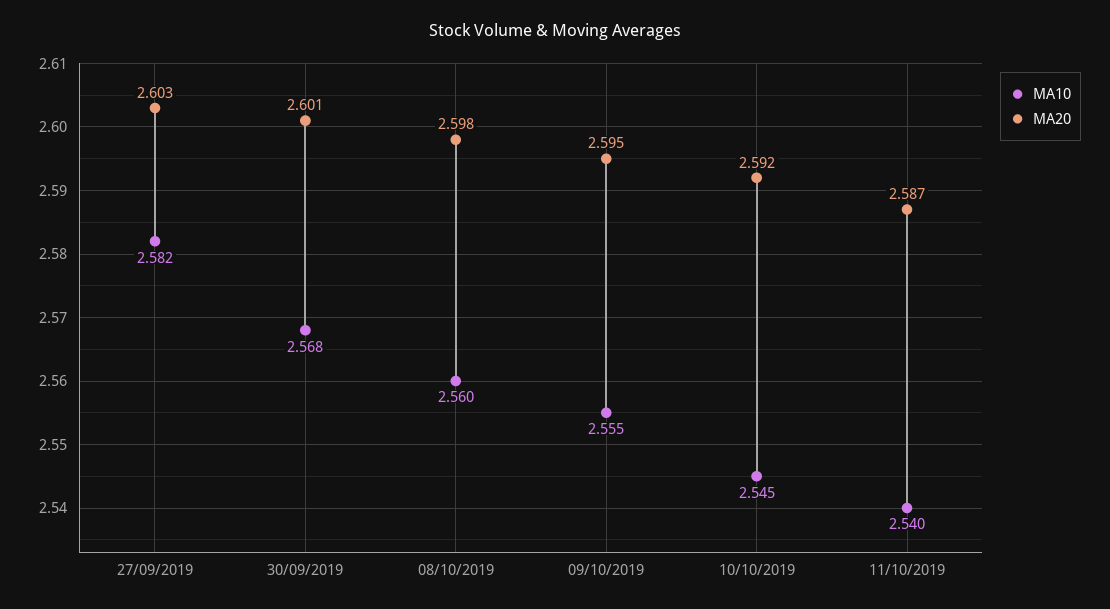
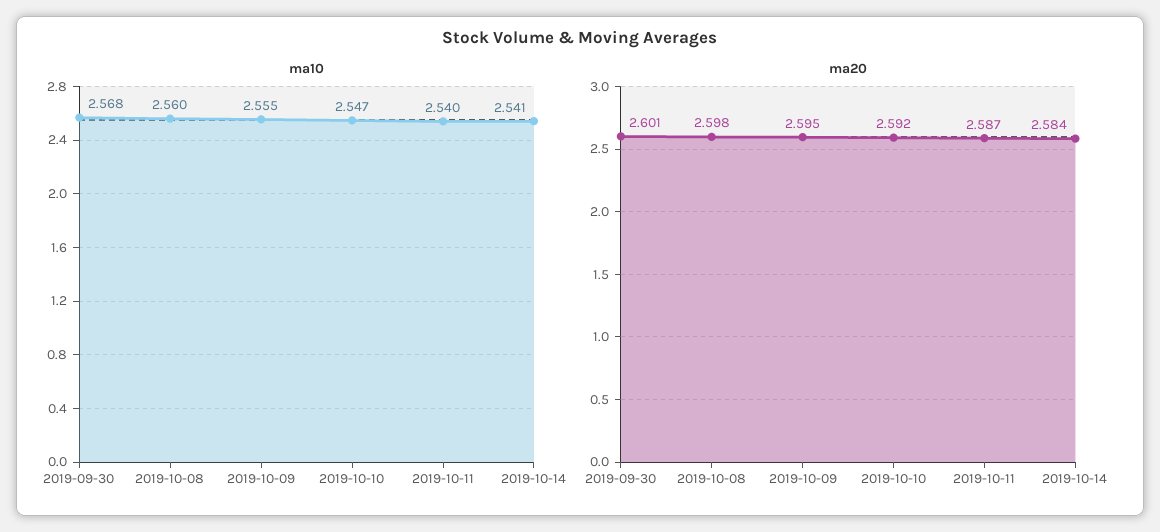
MA10, 27/09/2019: 2.582 -> none
MA20, 27/09/2019: 2.603 -> none
MA10, 10/10/2019: 2.545 -> 2.547
MA10, 2019-10-14: none -> 2.541
MA20, 2019-10-14: none -> 2.584

